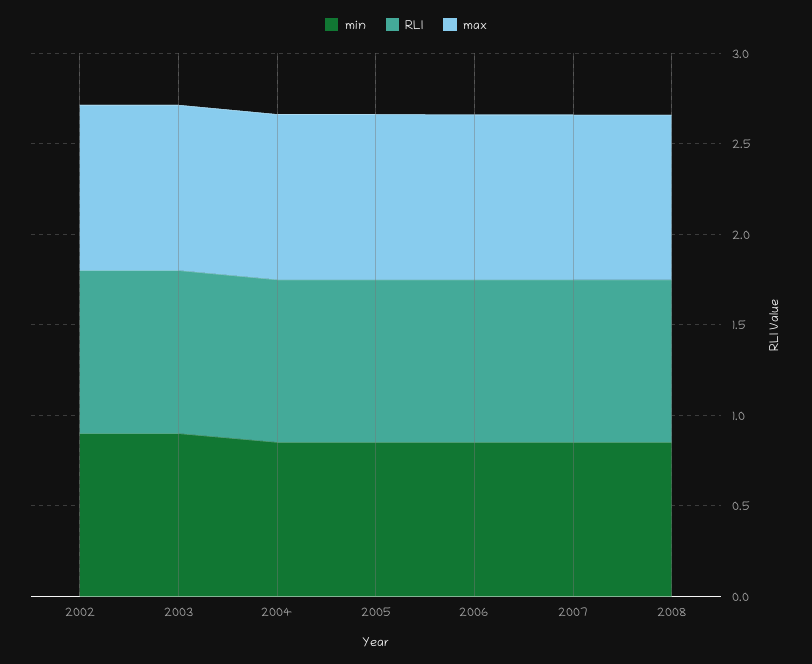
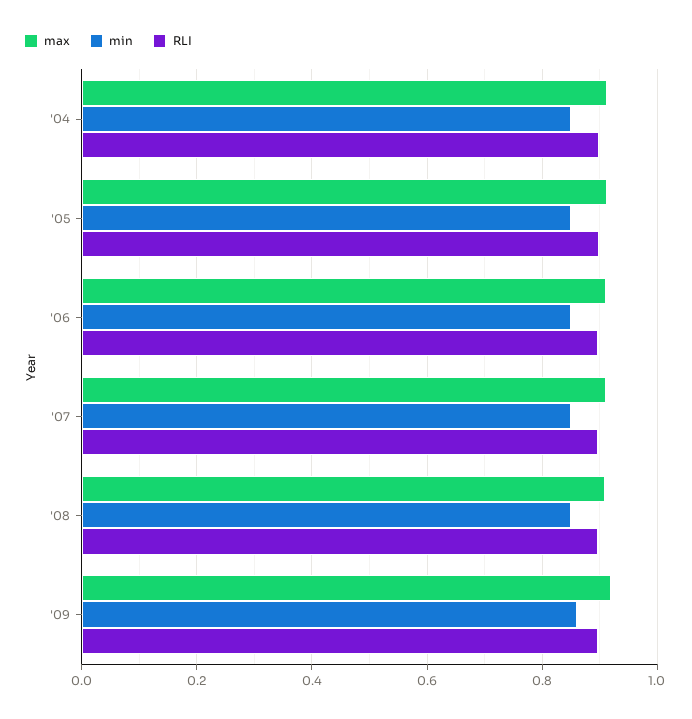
min, 2002: 0.9 -> none
RLI, 2002: 0.9 -> none
max, 2002: 0.9 -> none
min, 2003: 0.9 -> none
RLI, 2003: 0.9 -> none
max, 2003: 0.9 -> none
max, '09: none -> 0.92
min, '09: none -> 0.86
RLI, '09: none -> 0.9

